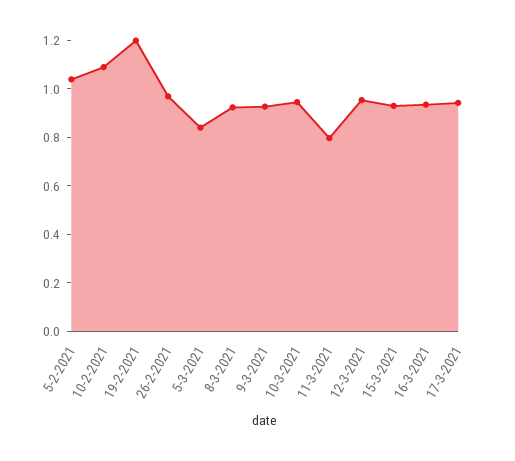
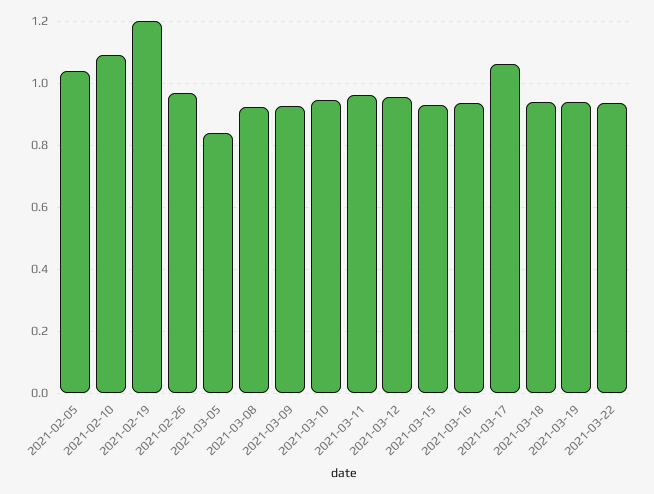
11-3-2021: 0.8 -> 0.96
17-3-2021: 0.95 -> 1.06
2021-03-18: none -> 0.94
2021-03-19: none -> 0.94
2021-03-22: none -> 0.94

